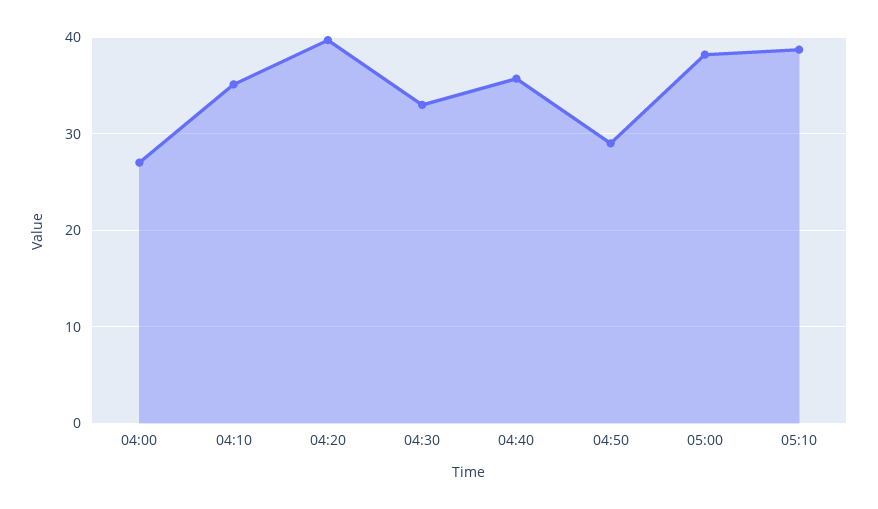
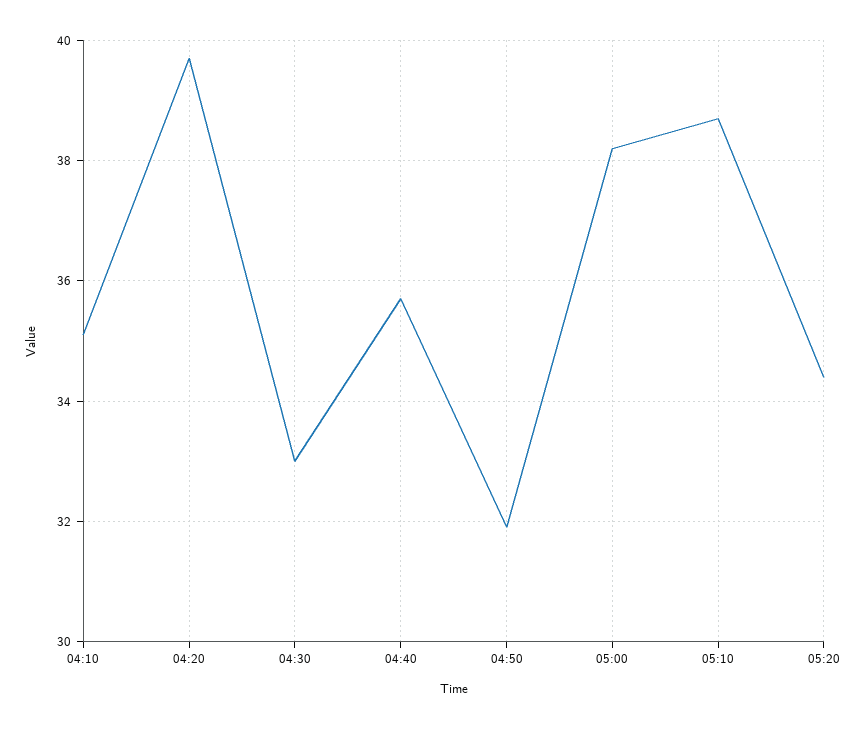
04:00: 27 -> none
04:50: 29 -> 32
05:20: none -> 34.5

